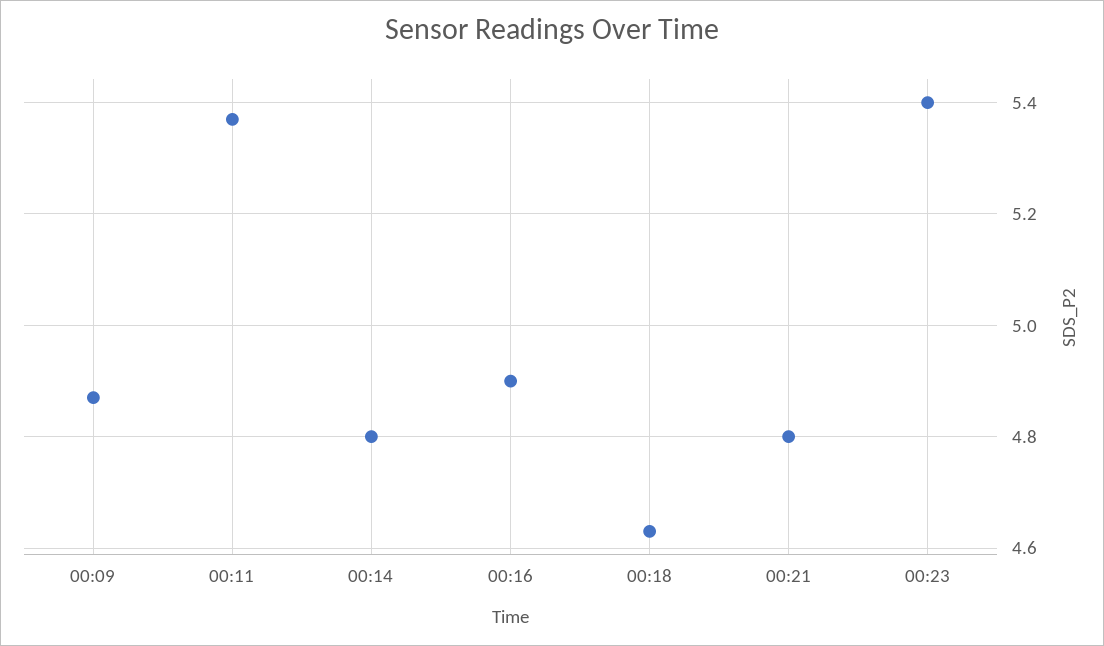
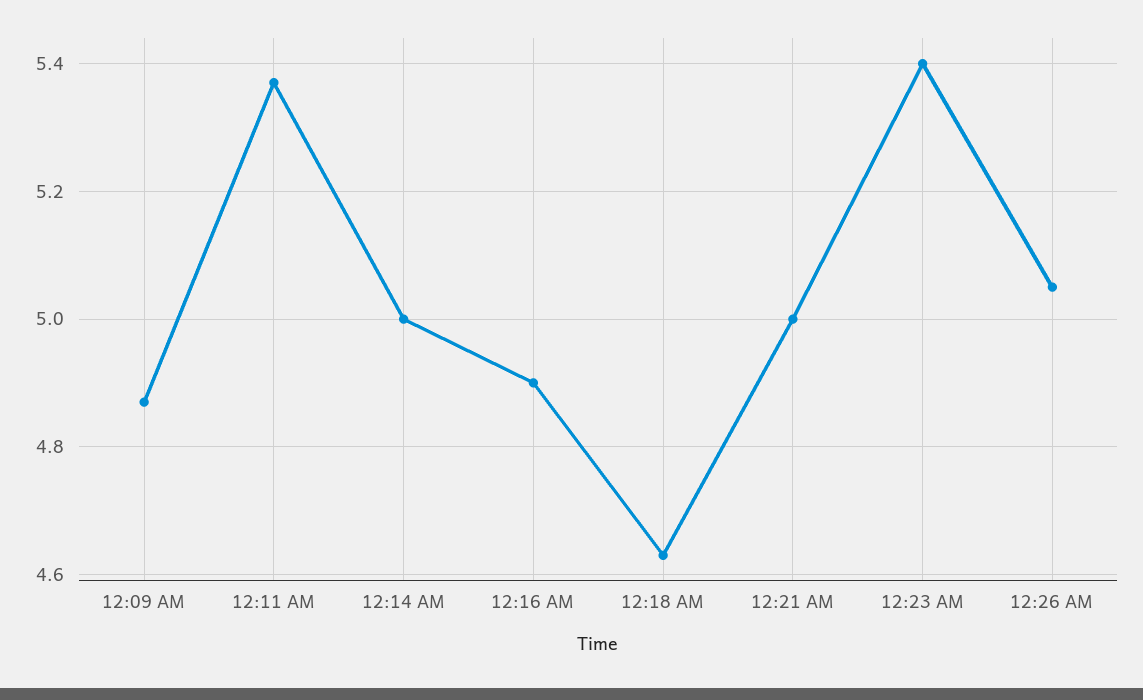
00:14: 4.8 -> 5
00:21: 4.8 -> 5
12:26 AM: none -> 5.05

